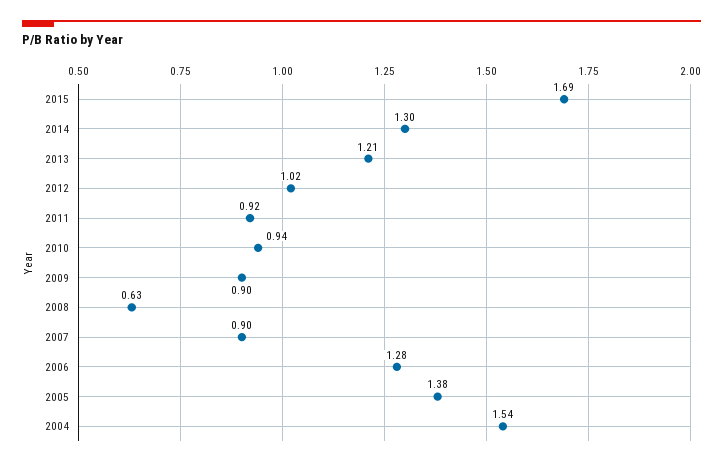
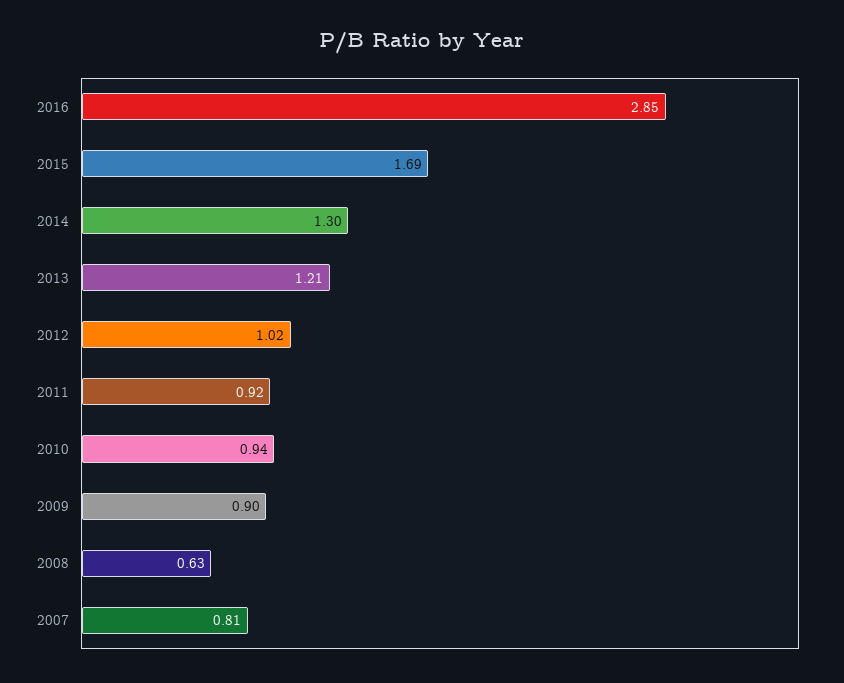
2007: 0.9 -> 0.81
2006: 1.28 -> none
2005: 1.38 -> none
2004: 1.54 -> none
2016: none -> 2.85

